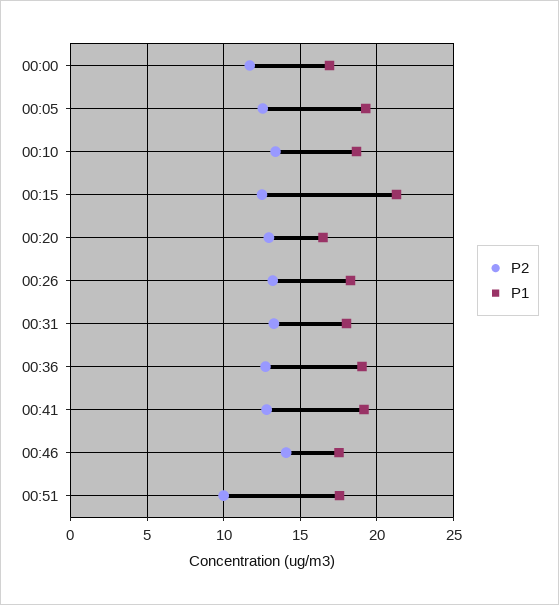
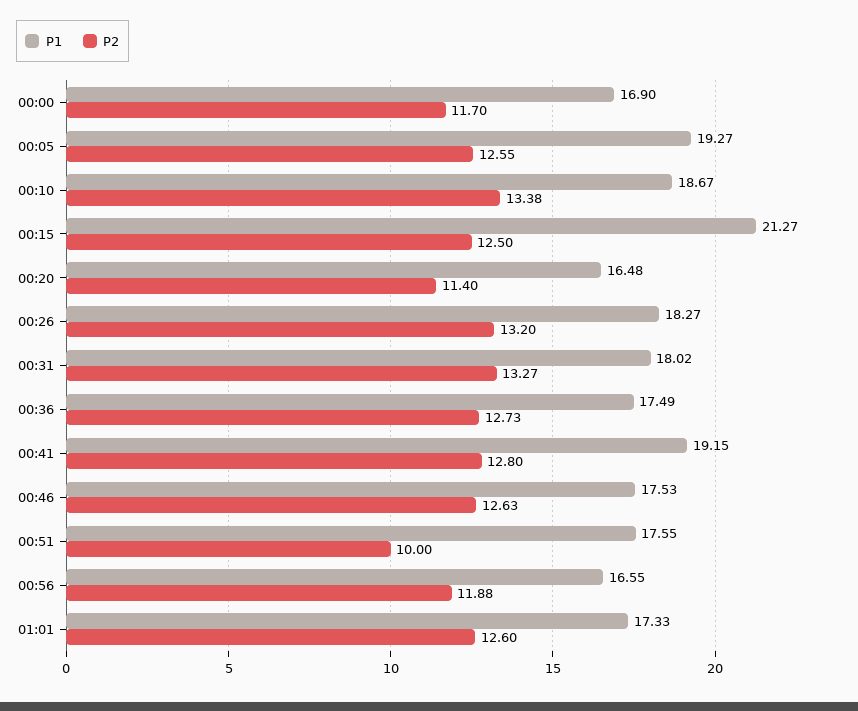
P2, 00:20: 13 -> 11.4
P1, 00:36: 19 -> 17.49
P2, 00:46: 14 -> 12.63
P1, 00:56: none -> 16.55
P2, 00:56: none -> 11.88
P1, 01:01: none -> 17.33
P2, 01:01: none -> 12.6

